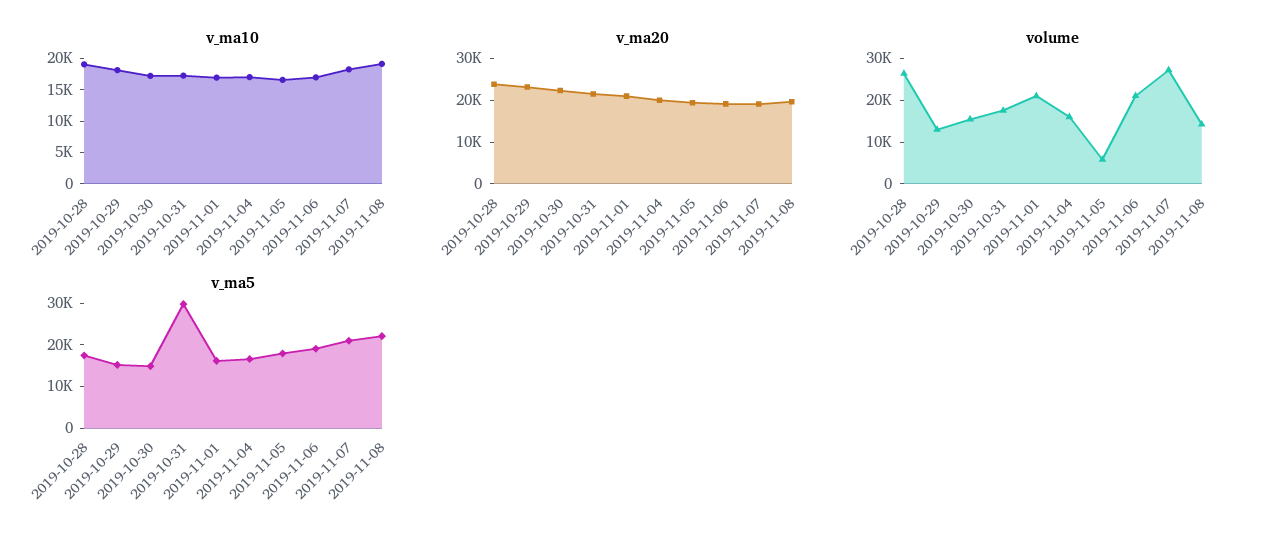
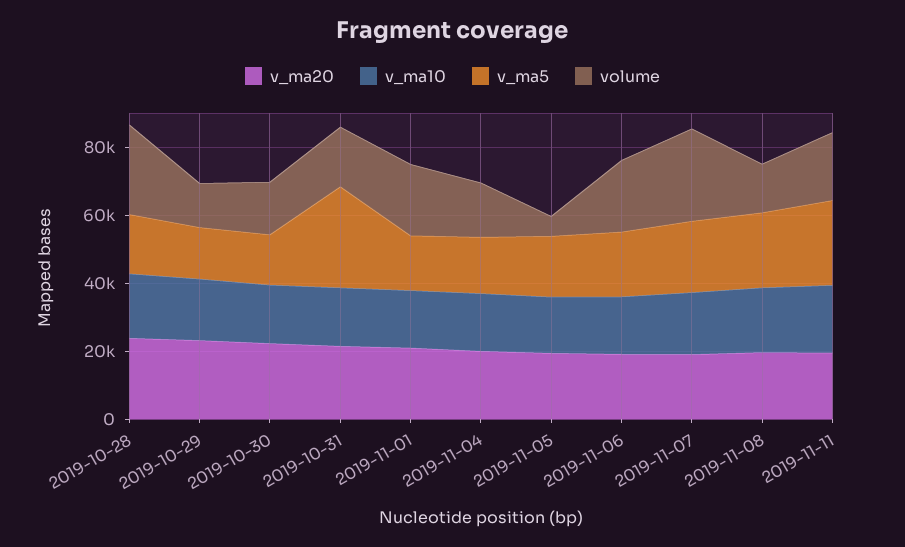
v_ma20, 2019-11-11: none -> 20000
v_ma10, 2019-11-11: none -> 20000
v_ma5, 2019-11-11: none -> 25000
volume, 2019-11-11: none -> 20000

